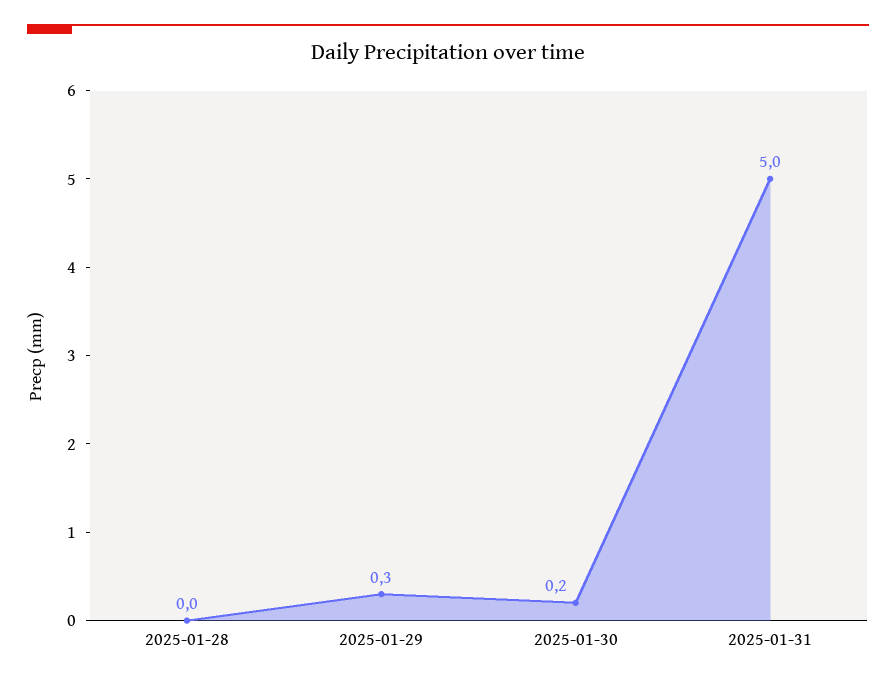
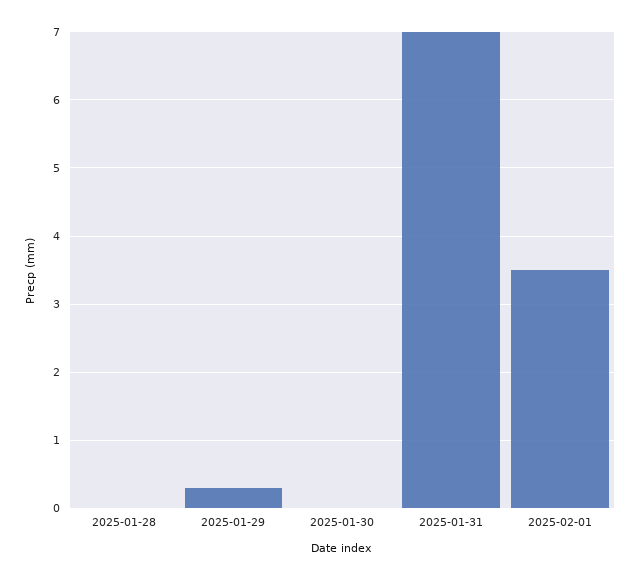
2025-01-30: 0.2 -> 0
2025-01-31: 5 -> 7
2025-02-01: none -> 3.5

